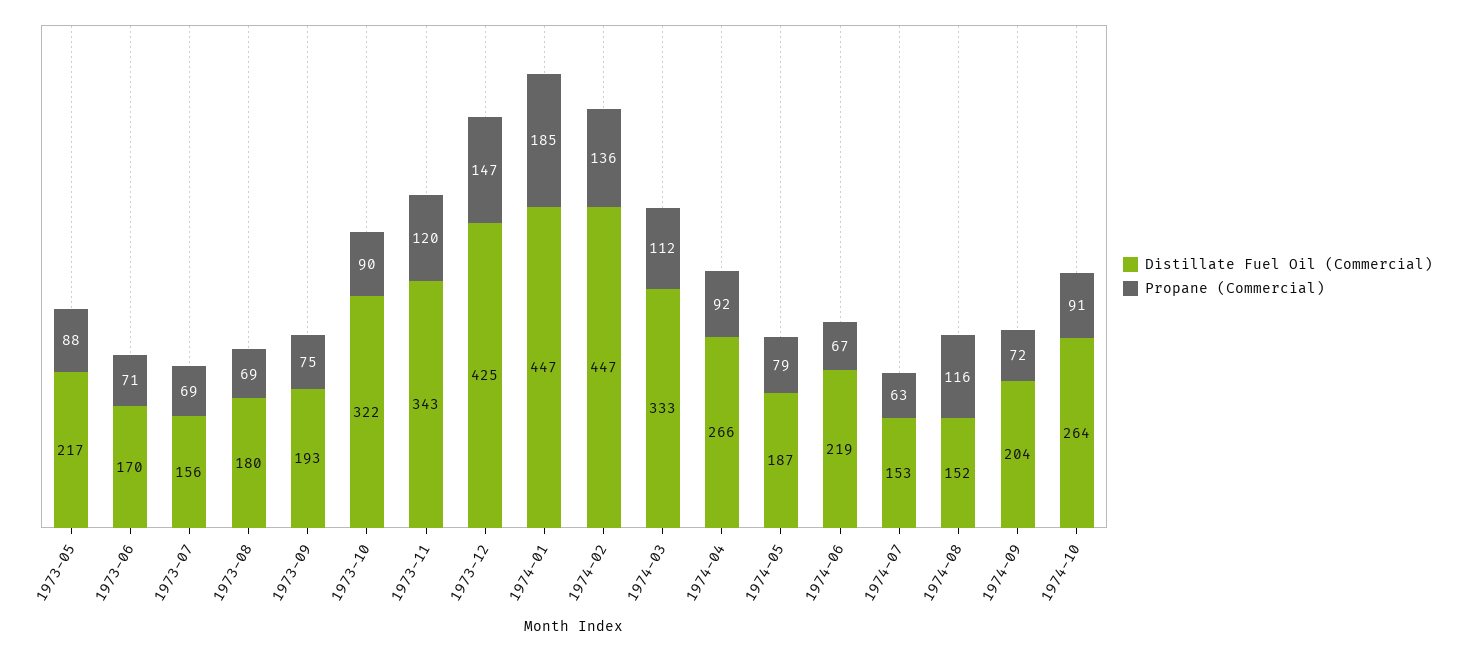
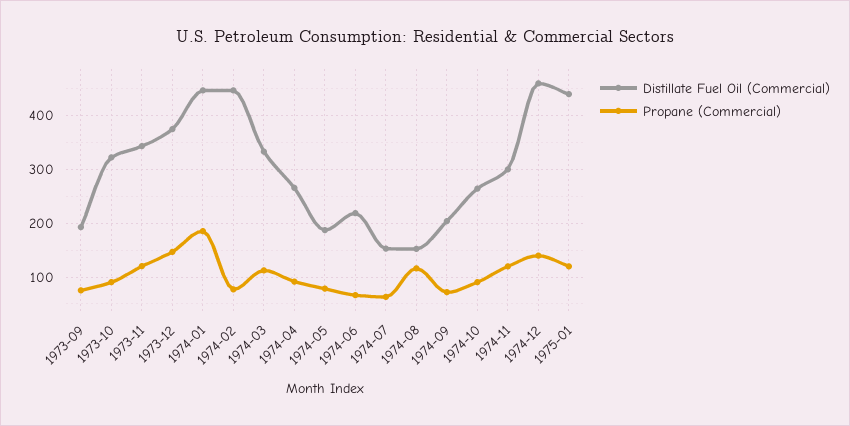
Distillate Fuel Oil (Commercial), 1973-05: 217 -> none
Propane (Commercial), 1973-05: 88 -> none
Distillate Fuel Oil (Commercial), 1973-06: 170 -> none
Propane (Commercial), 1973-06: 71 -> none
Distillate Fuel Oil (Commercial), 1973-07: 156 -> none
Propane (Commercial), 1973-07: 69 -> none
Distillate Fuel Oil (Commercial), 1973-08: 180 -> none
Propane (Commercial), 1973-08: 69 -> none
Distillate Fuel Oil (Commercial), 1973-12: 425 -> 380
Propane (Commercial), 1974-02: 136 -> 80
Distillate Fuel Oil (Commercial), 1974-11: none -> 300
Propane (Commercial), 1974-11: none -> 120
Distillate Fuel Oil (Commercial), 1974-12: none -> 460
Propane (Commercial), 1974-12: none -> 140
Distillate Fuel Oil (Commercial), 1975-01: none -> 440
Propane (Commercial), 1975-01: none -> 120

